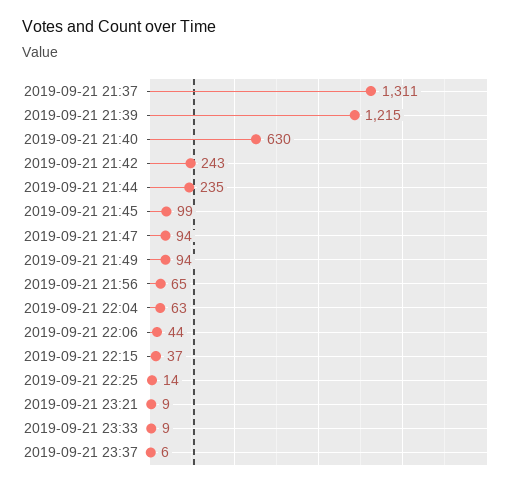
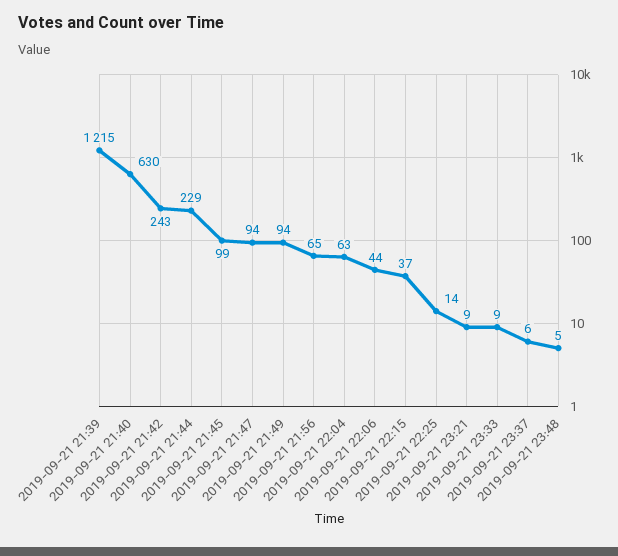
2019-09-21 21:37: 1311 -> none
2019-09-21 21:44: 235 -> 229
2019-09-21 23:48: none -> 5

